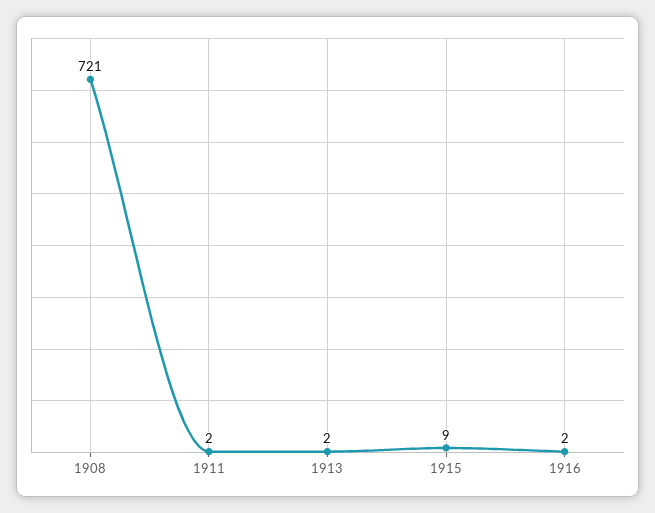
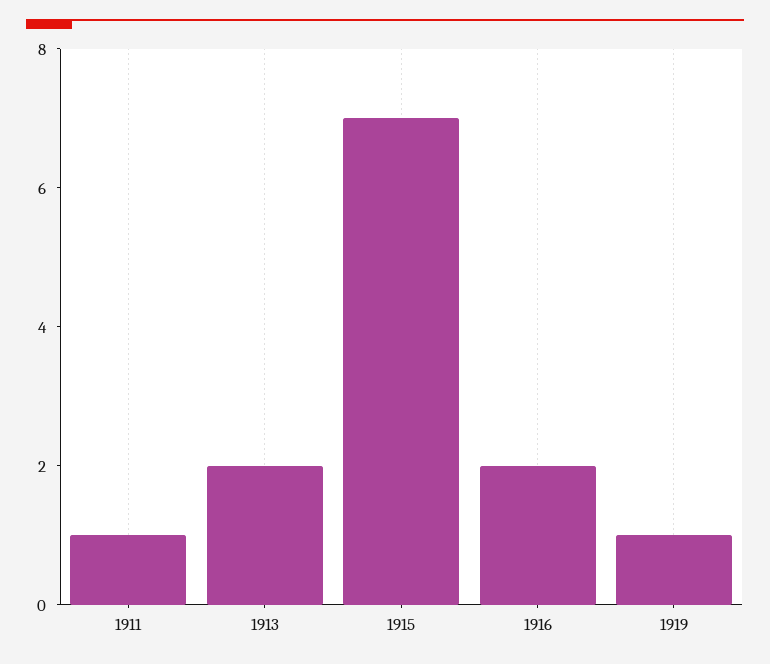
1908: 721 -> none
1911: 2 -> 1
1915: 9 -> 7
1919: none -> 1

